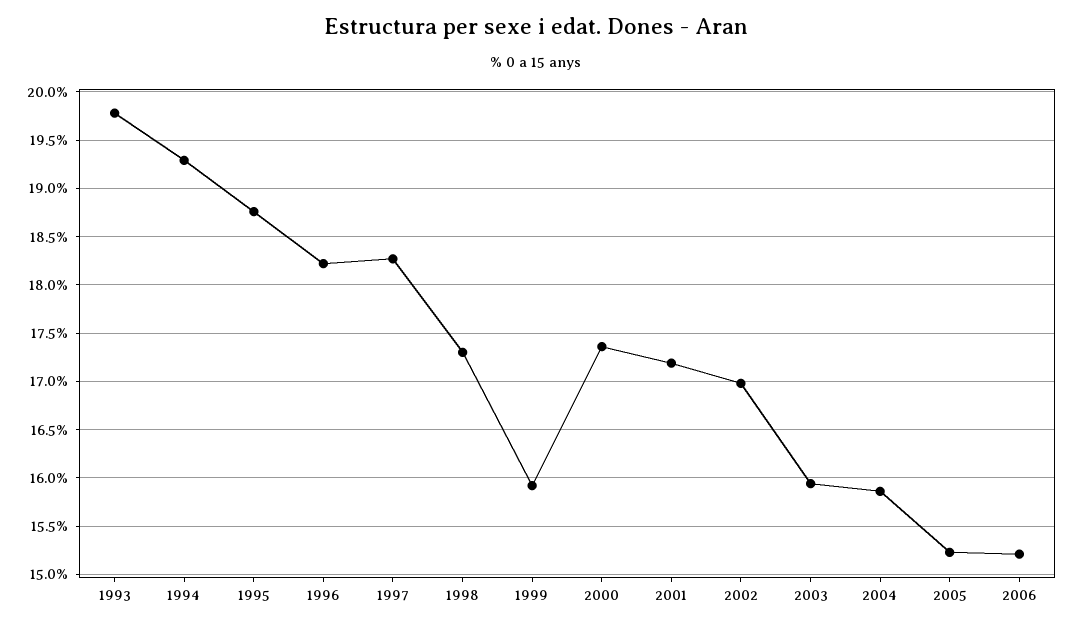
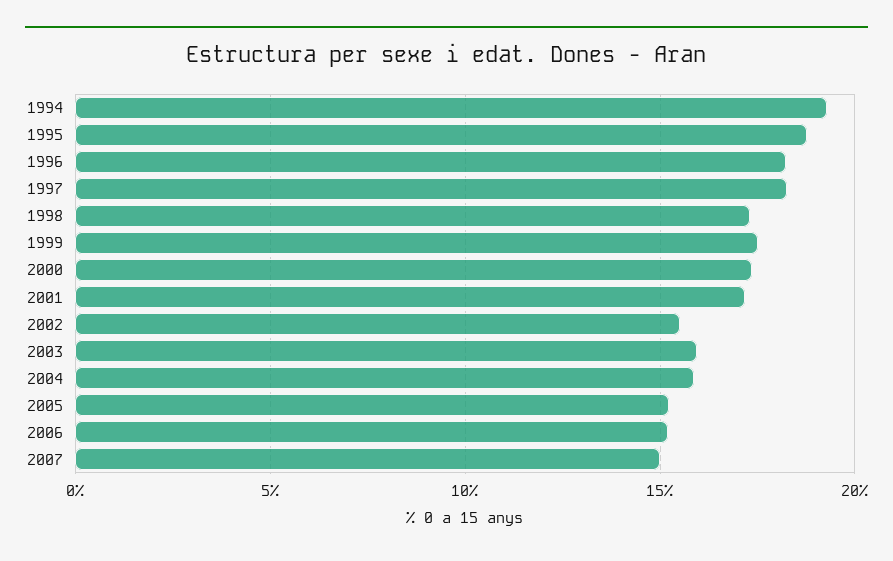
1993: 19.8 -> none
1999: 15.9 -> 17.5
2002: 17 -> 15.5
2007: none -> 15

